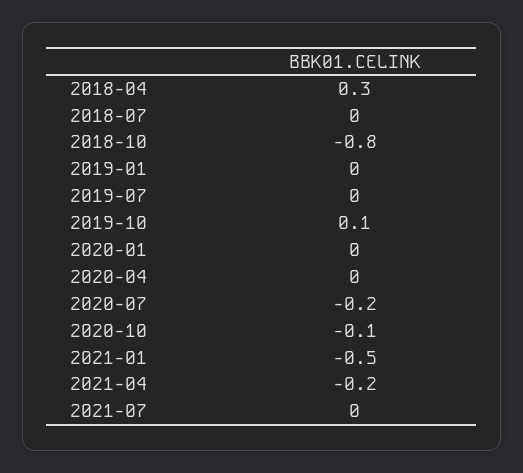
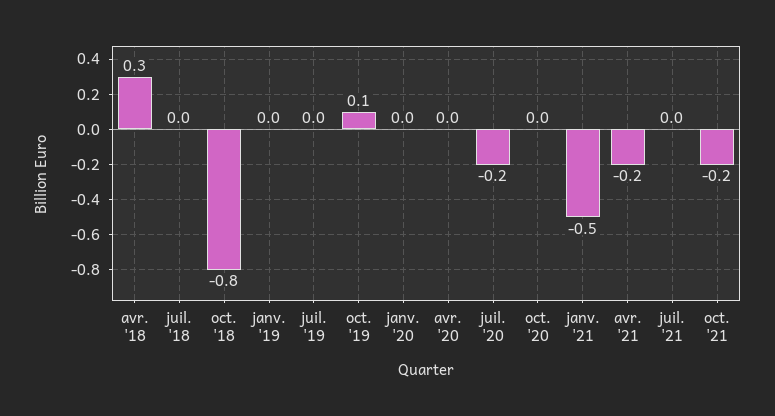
2020-10: -0.1 -> 0
oct. '21: none -> -0.2

